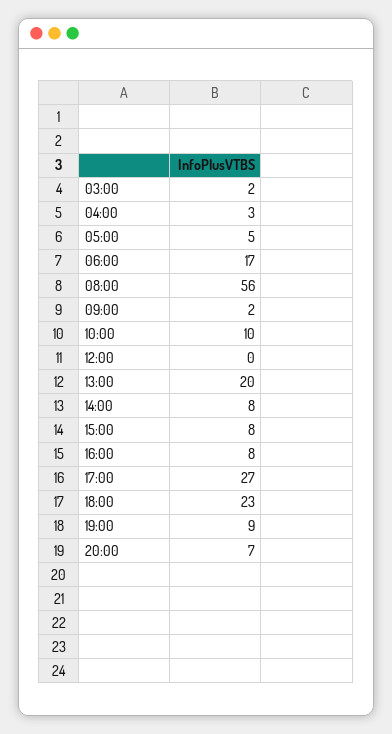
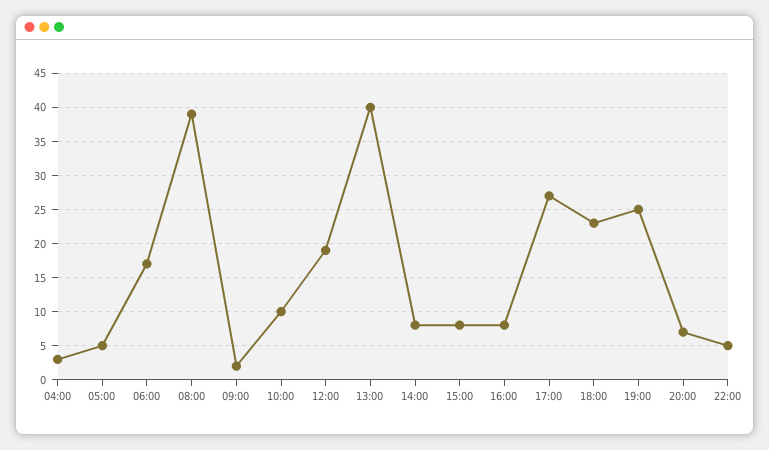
03:00: 2 -> none
08:00: 56 -> 39
12:00: 0 -> 19
13:00: 20 -> 40
19:00: 9 -> 25
22:00: none -> 5

